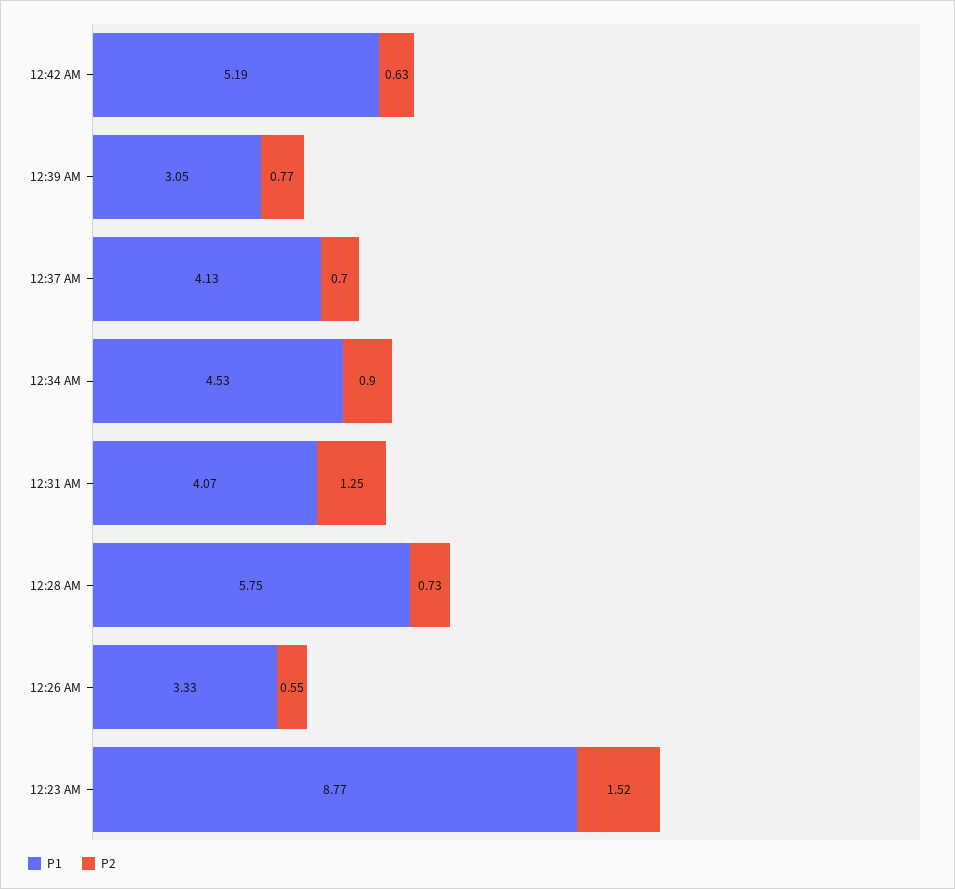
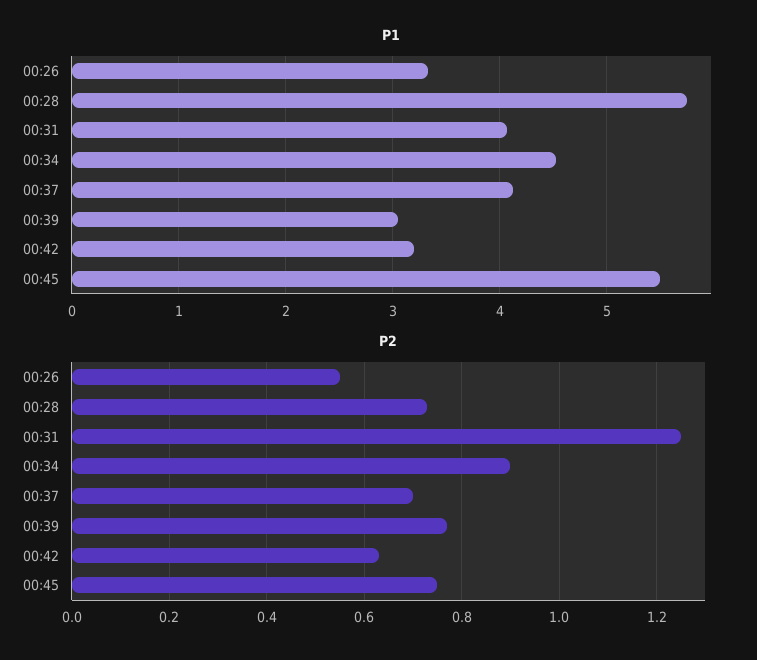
P1, 12:42 AM: 5.19 -> 3.2
P1, 12:23 AM: 8.77 -> none
P2, 12:23 AM: 1.52 -> none
P1, 00:45: none -> 5.5
P2, 00:45: none -> 0.75

